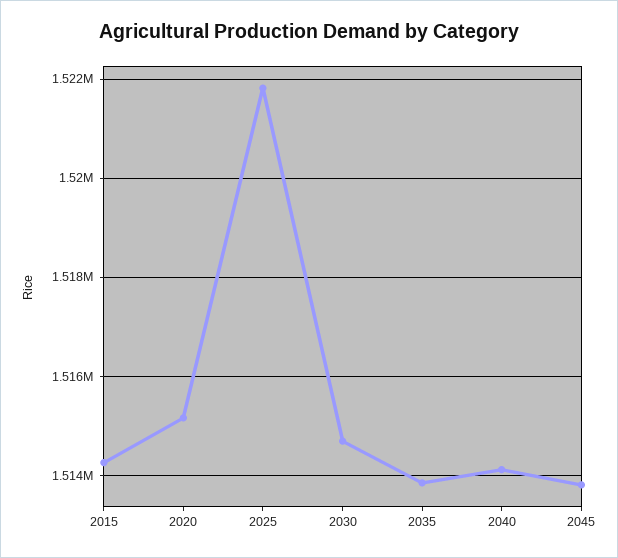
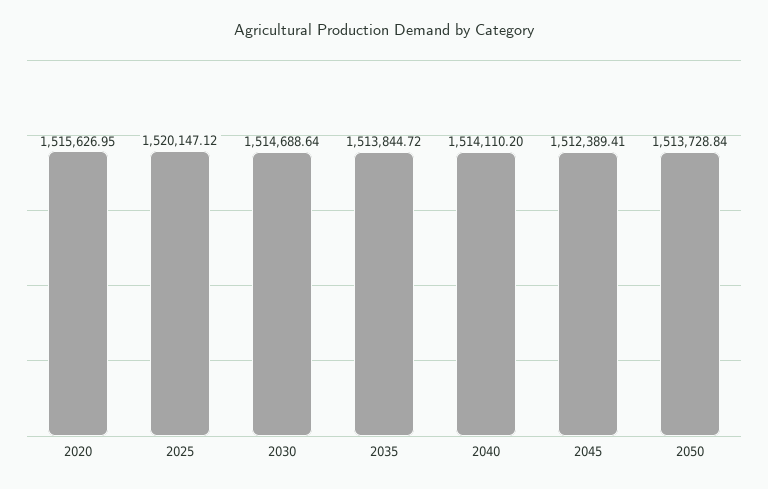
2015: 1514200 -> none
2020: 1515200 -> 1515626.95
2025: 1521800 -> 1520147.12
2045: 1513800 -> 1512389.41
2050: none -> 1513728.84

